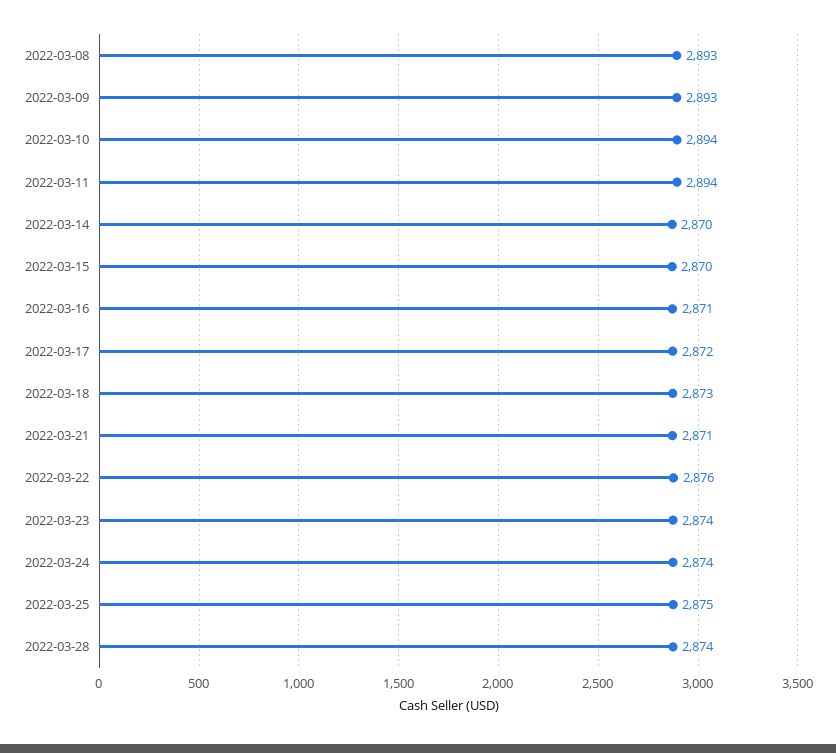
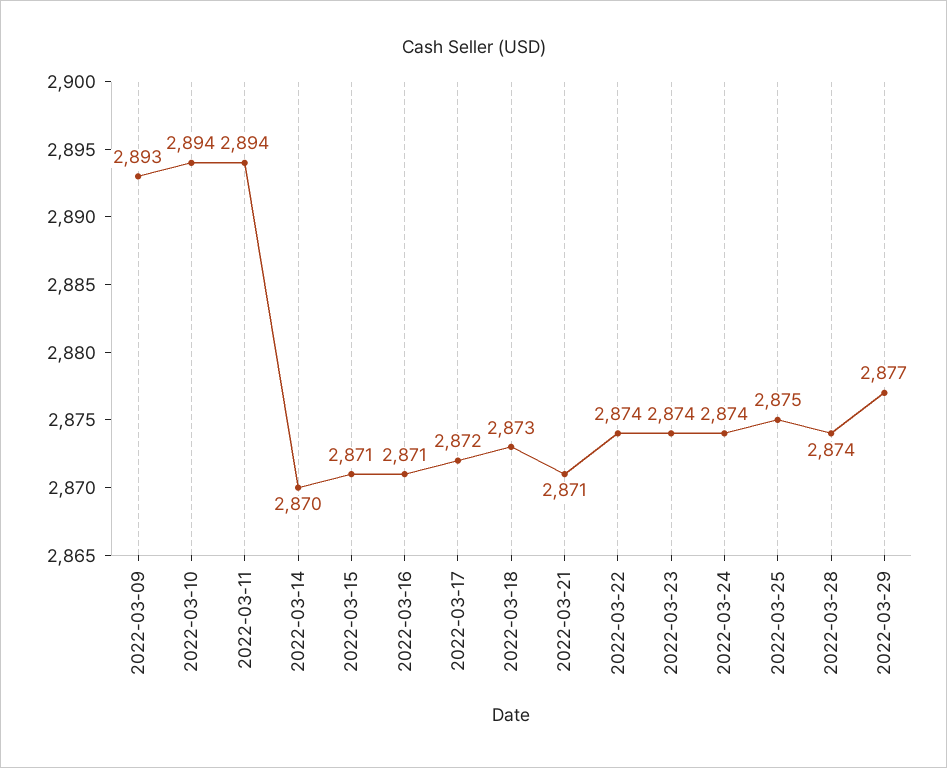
2022-03-08: 2893 -> none
2022-03-15: 2870 -> 2871
2022-03-22: 2876 -> 2874
2022-03-29: none -> 2877

